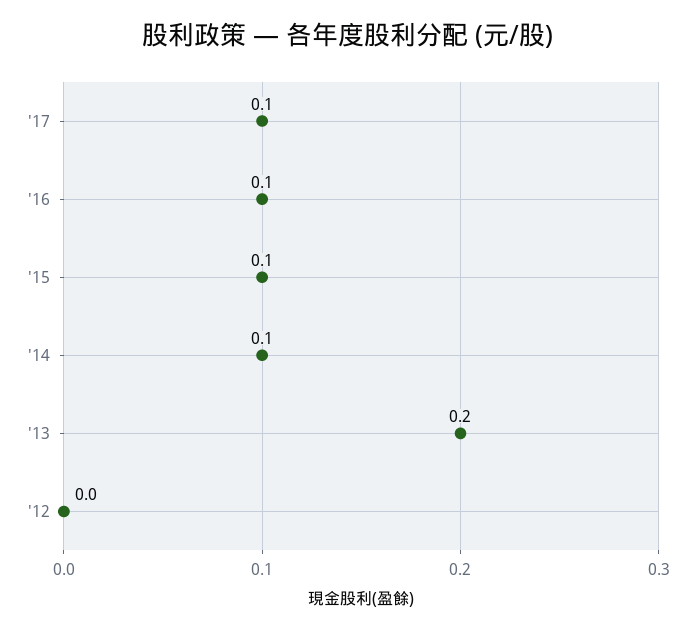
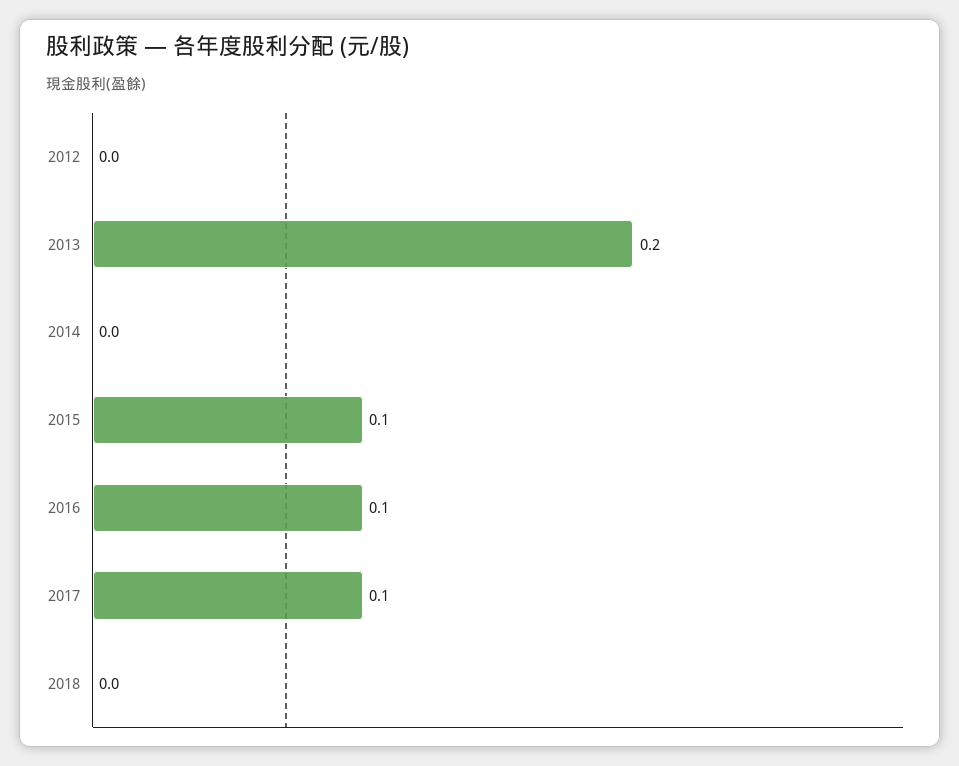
'14: 0.1 -> 0
2018: none -> 0

